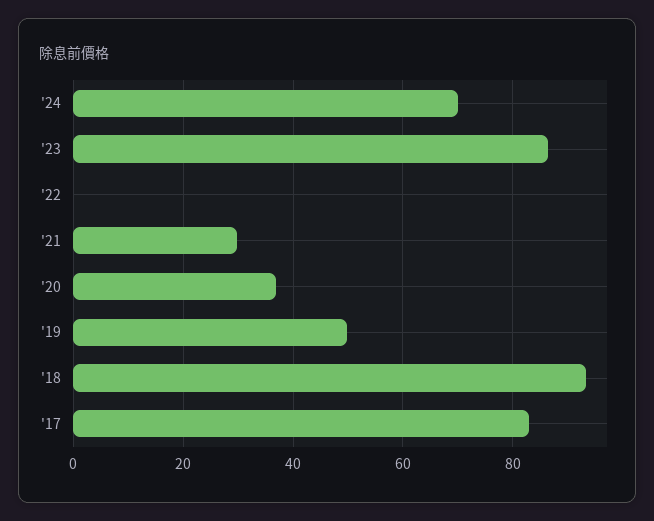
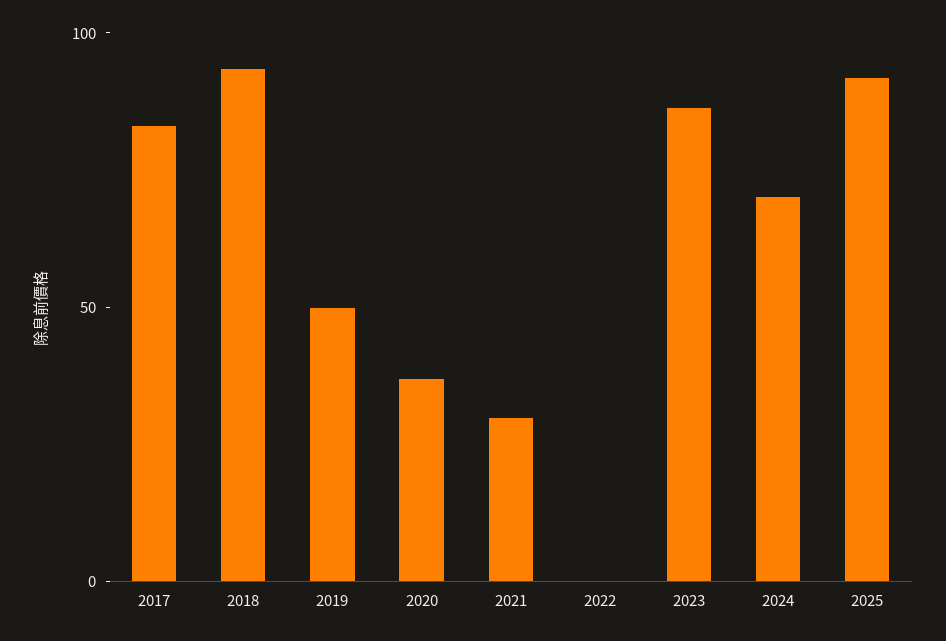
2025: none -> 90

